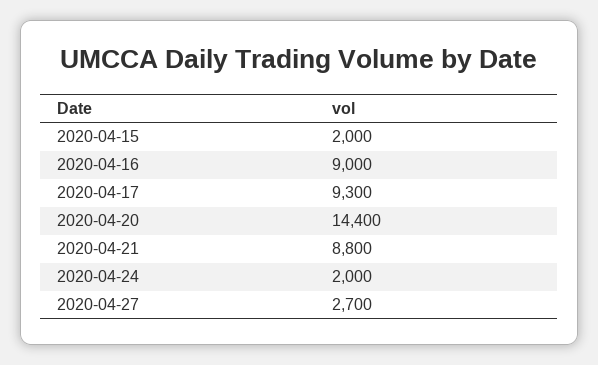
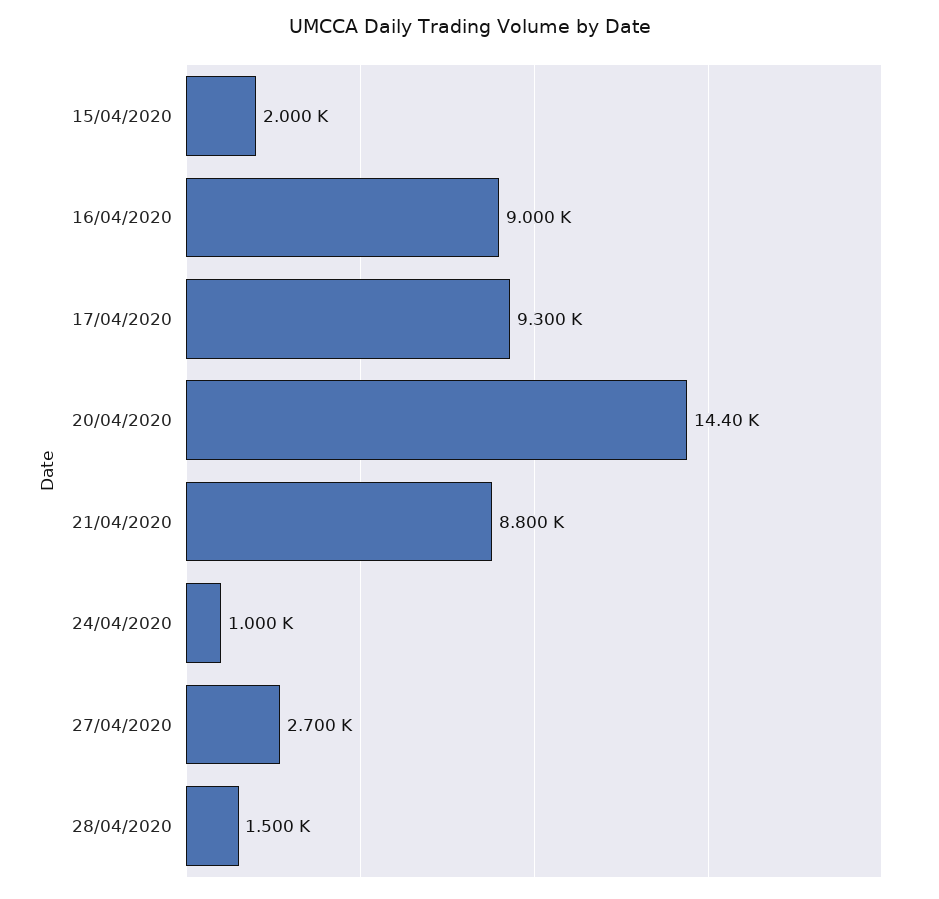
2020-04-24: 2000 -> 1000
28/04/2020: none -> 1500

